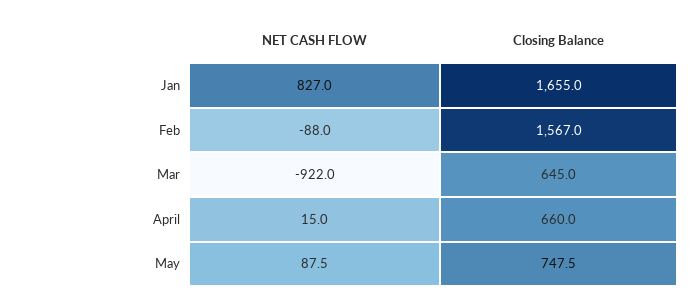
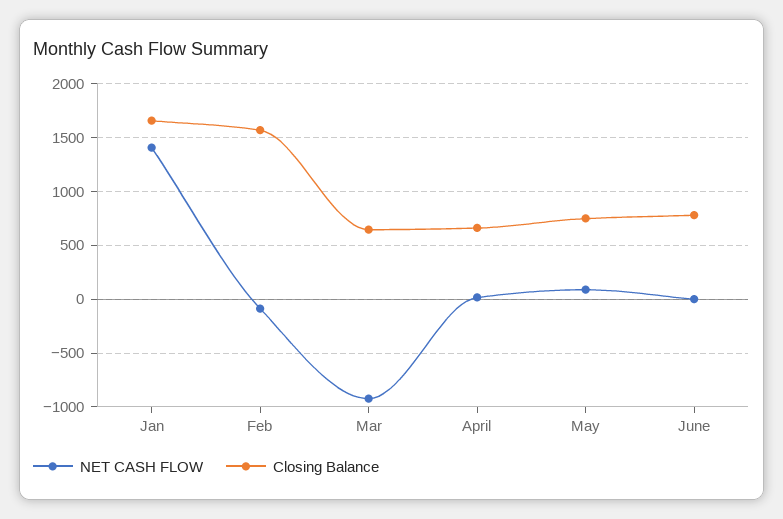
NET CASH FLOW, Jan: 827 -> 1400
NET CASH FLOW, June: none -> 0
Closing Balance, June: none -> 800

